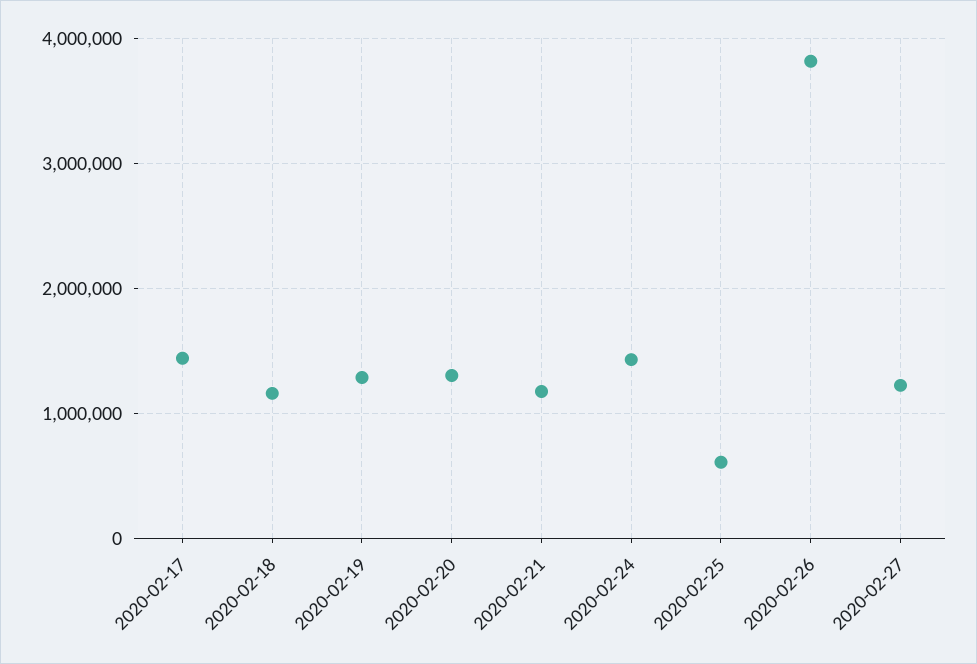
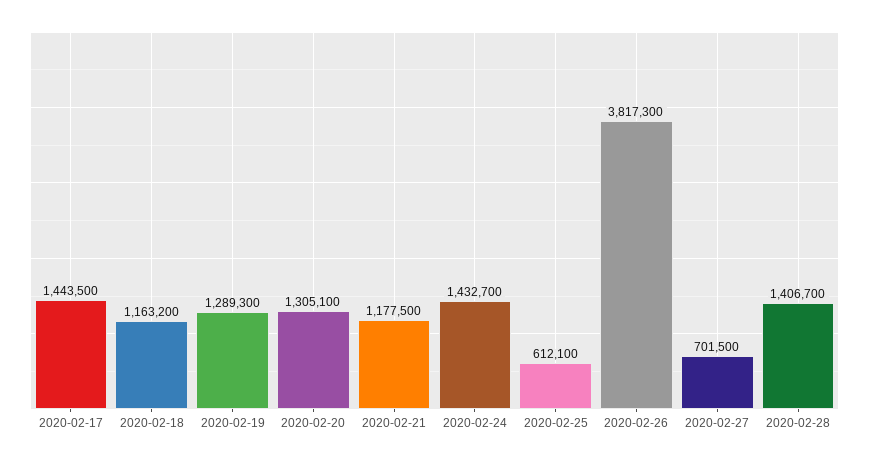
2020-02-27: 1200000 -> 701500
2020-02-28: none -> 1406700

